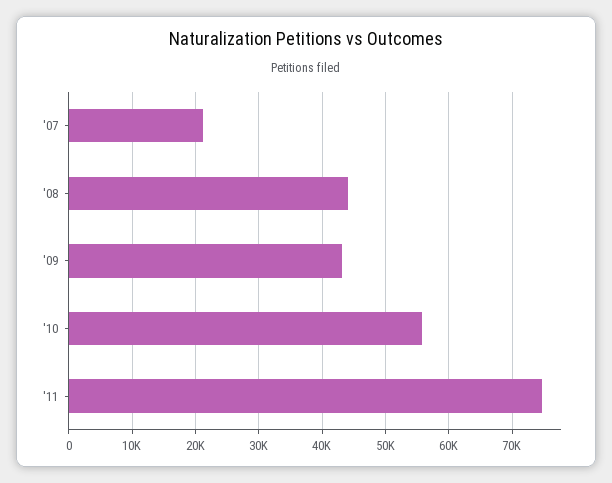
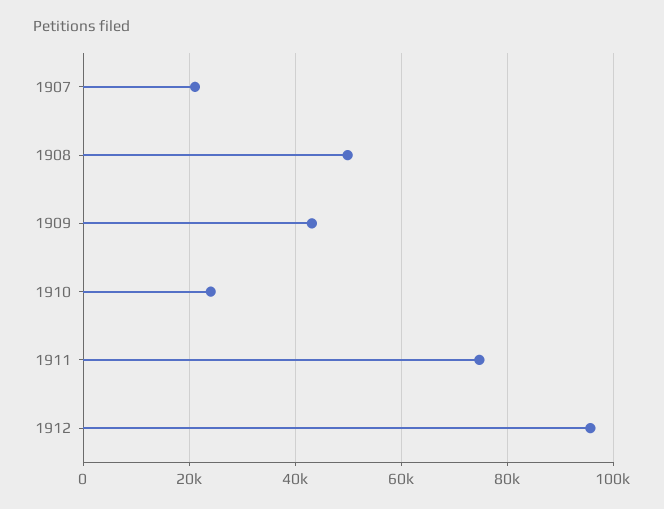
'08: 44000 -> 50000
'10: 56000 -> 24000
1912: none -> 96000

